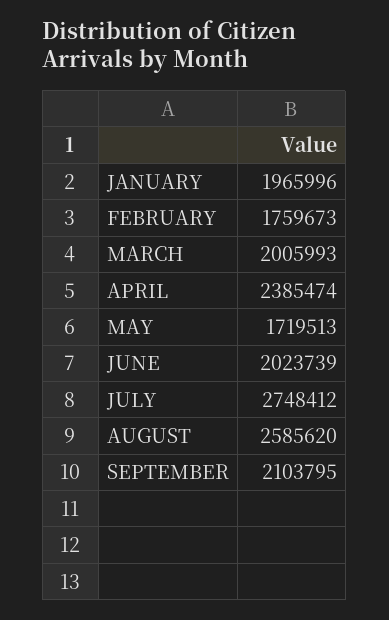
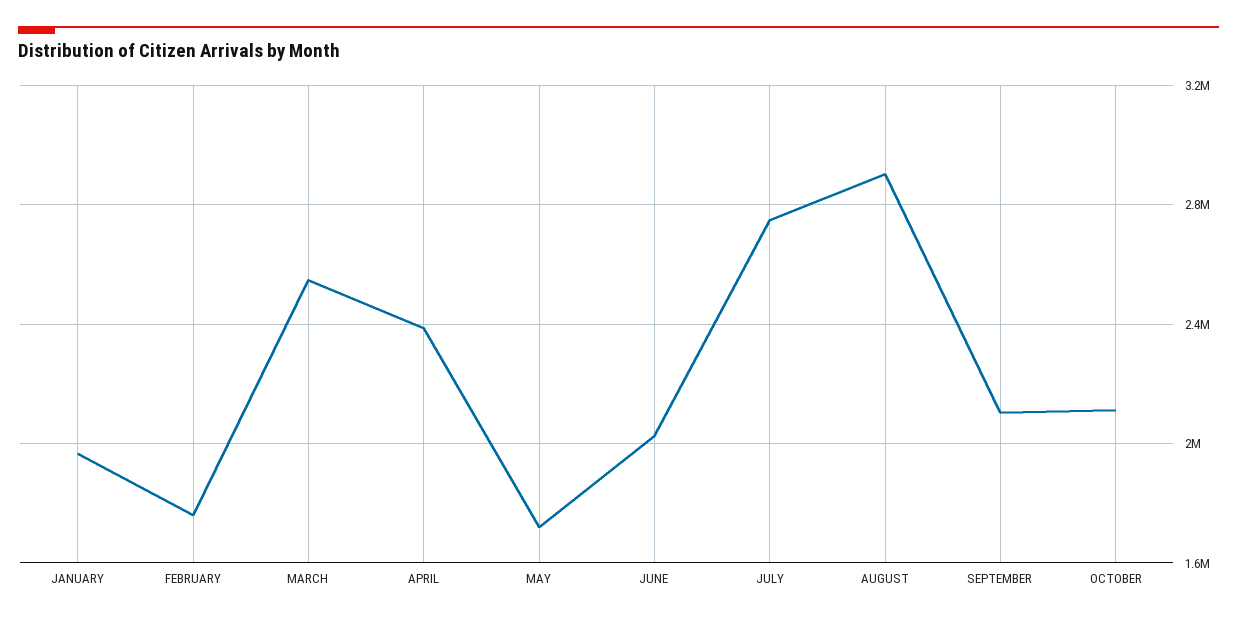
MARCH: 2005993 -> 2550000
AUGUST: 2585620 -> 2900000
OCTOBER: none -> 2100000

